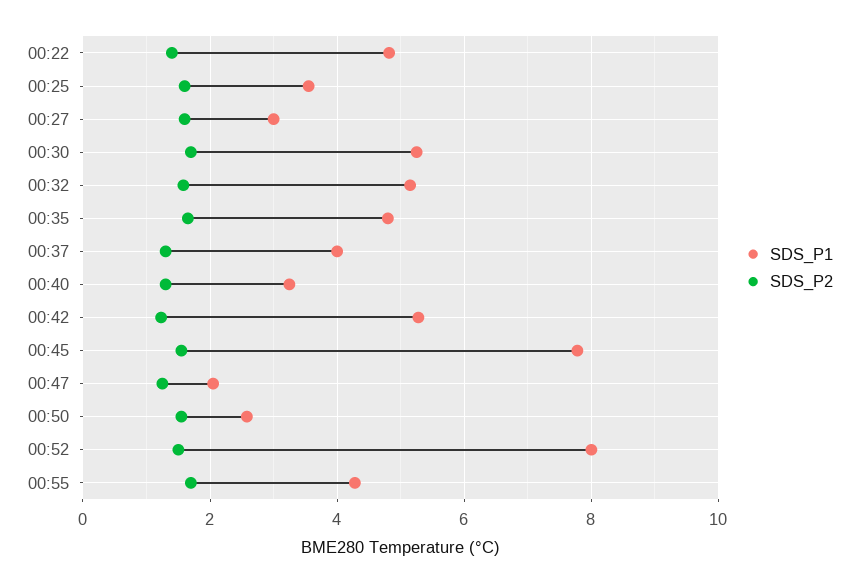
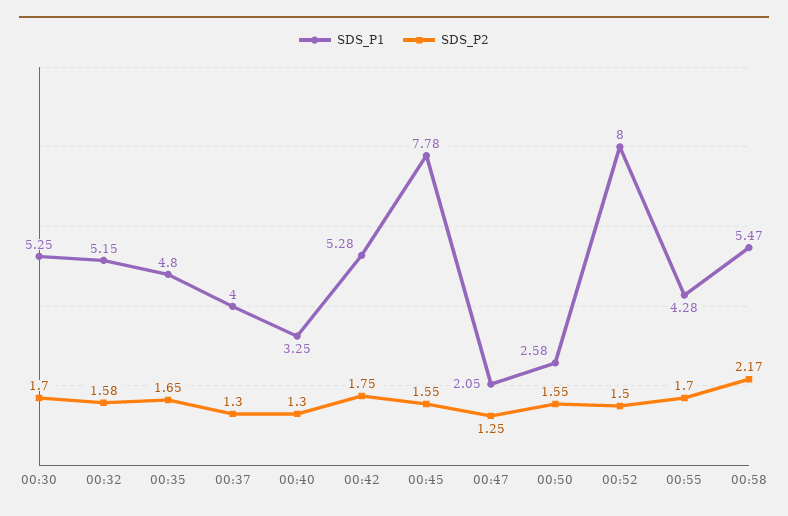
SDS_P1, 00:22: 4.8 -> none
SDS_P2, 00:22: 1.4 -> none
SDS_P1, 00:25: 3.6 -> none
SDS_P2, 00:25: 1.6 -> none
SDS_P1, 00:27: 3 -> none
SDS_P2, 00:27: 1.6 -> none
SDS_P2, 00:42: 1.2 -> 1.75
SDS_P1, 00:58: none -> 5.47
SDS_P2, 00:58: none -> 2.17

